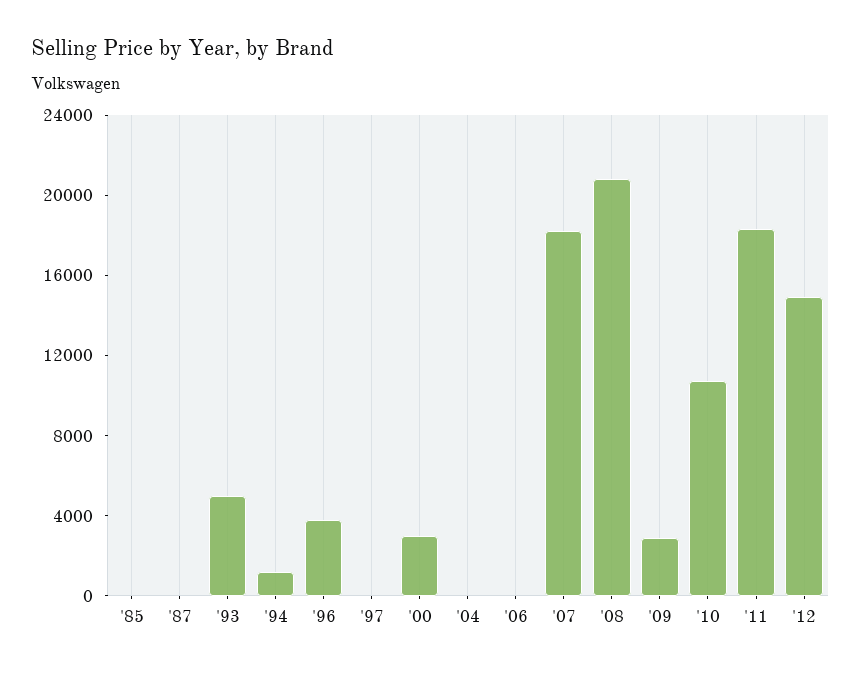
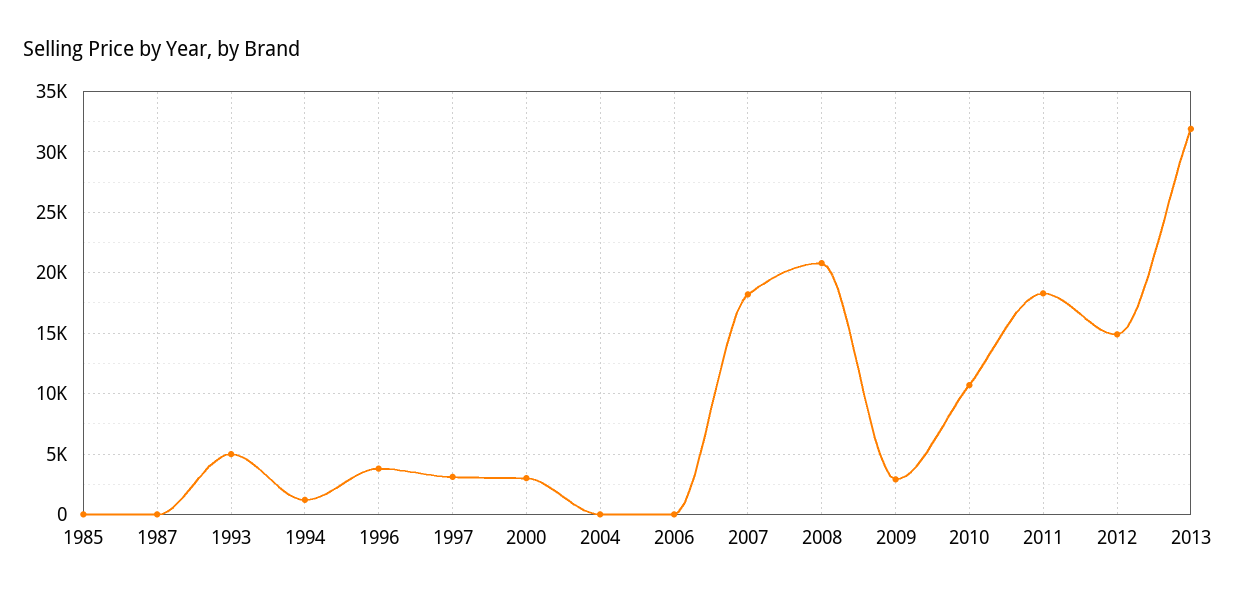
'97: 0 -> 3000
2013: none -> 32000

